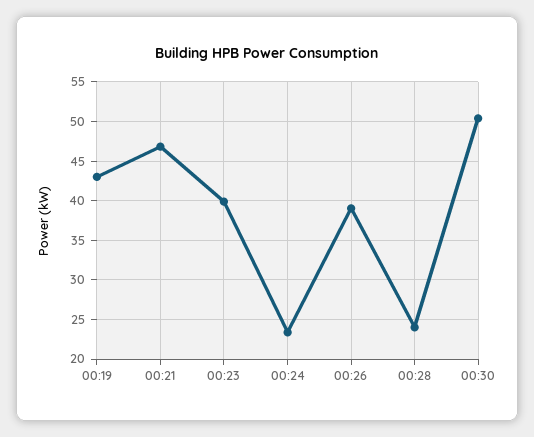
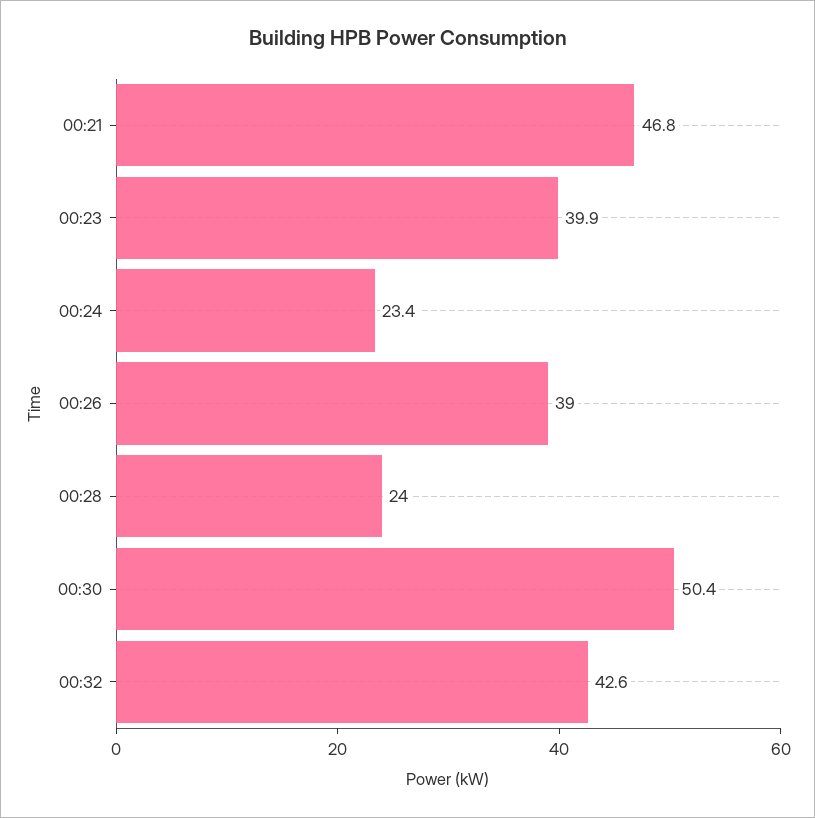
00:19: 43 -> none
00:32: none -> 42.6

